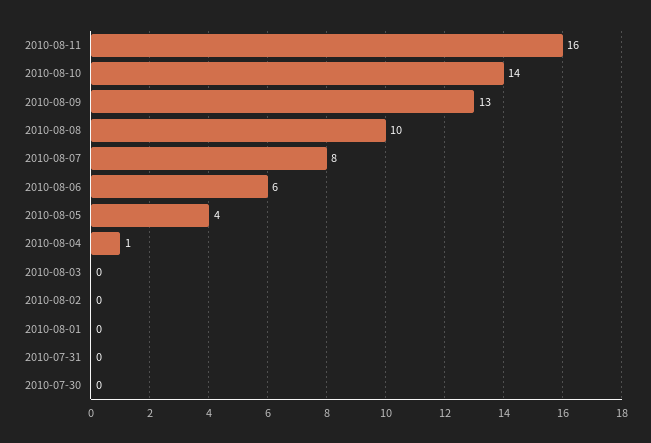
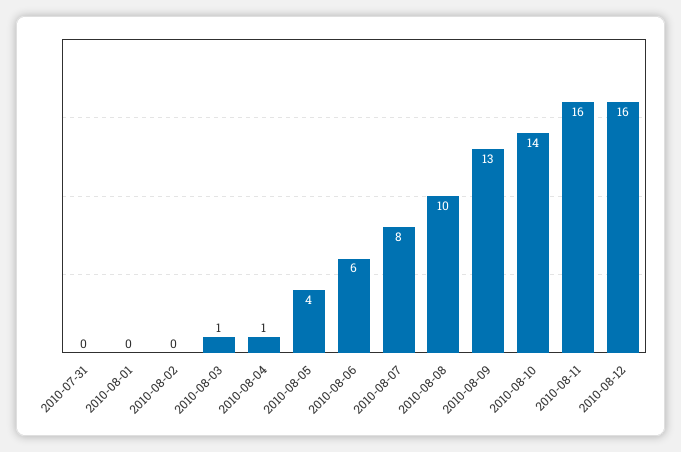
2010-08-03: 0 -> 1
2010-07-30: 0 -> none
2010-08-12: none -> 16

